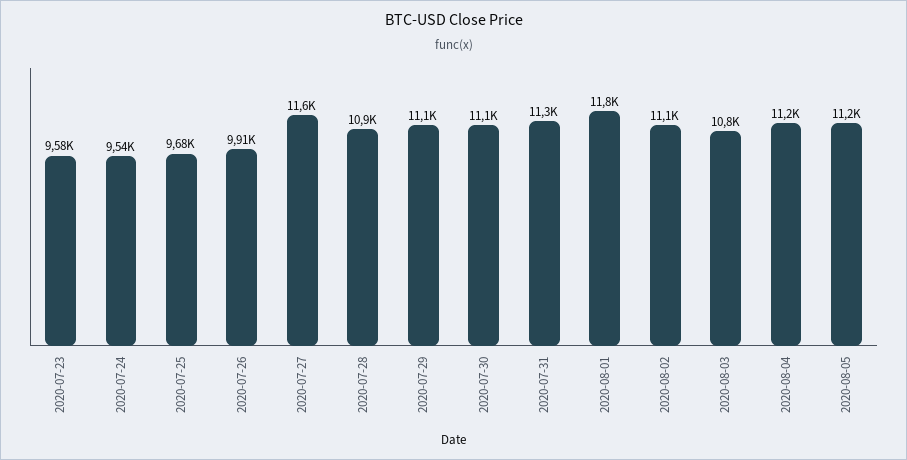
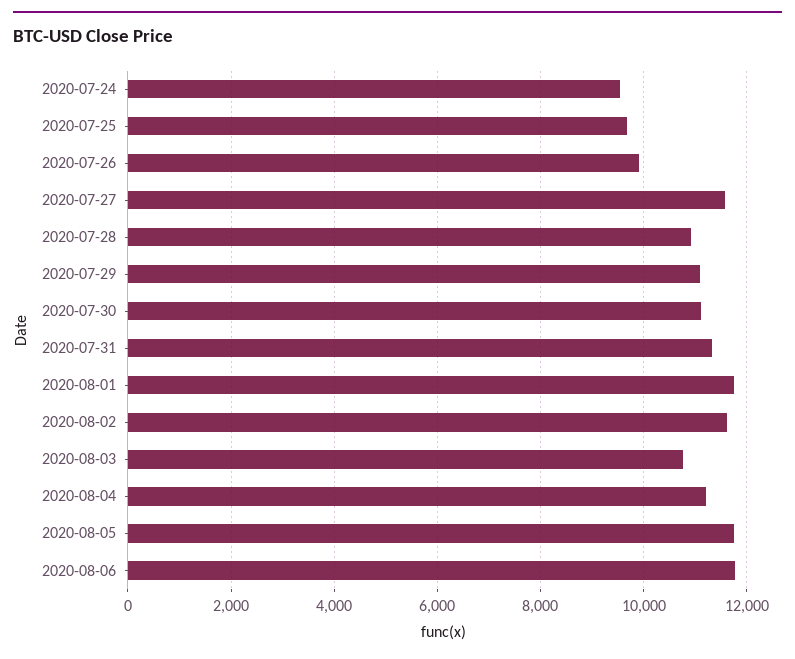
2020-07-23: 9580 -> none
2020-08-02: 11100 -> 11600
2020-08-05: 11200 -> 11800
2020-08-06: none -> 11800

